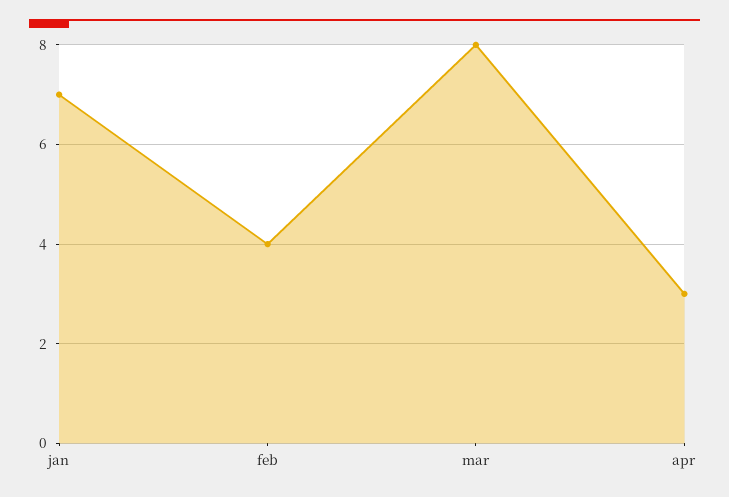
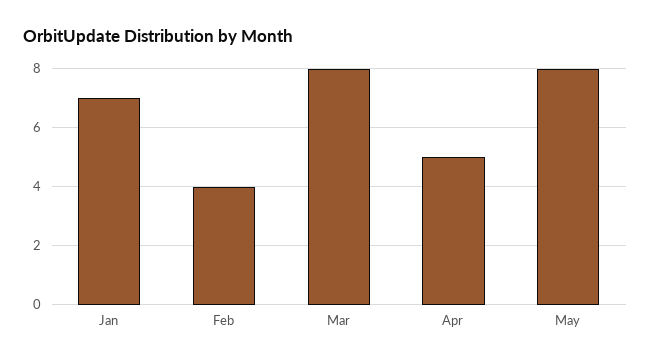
apr: 3 -> 5
May: none -> 8

